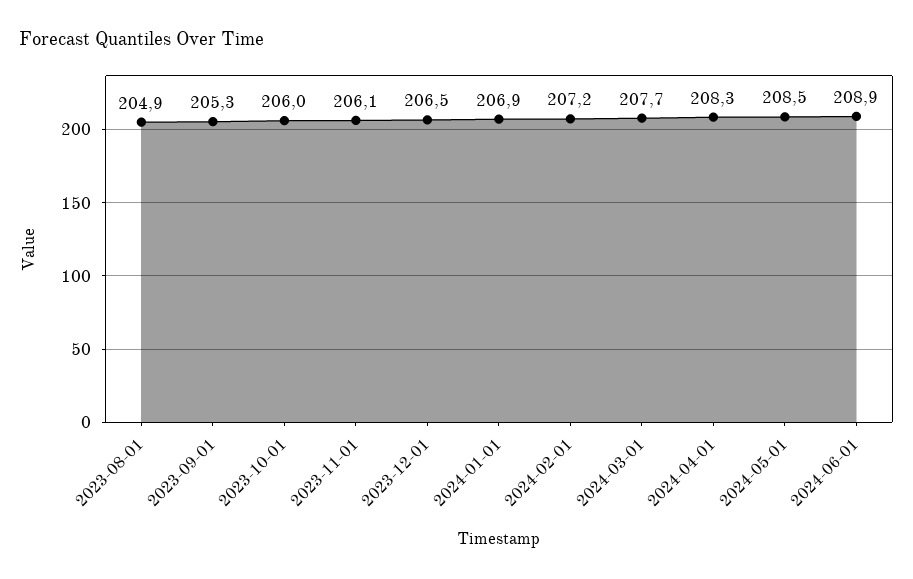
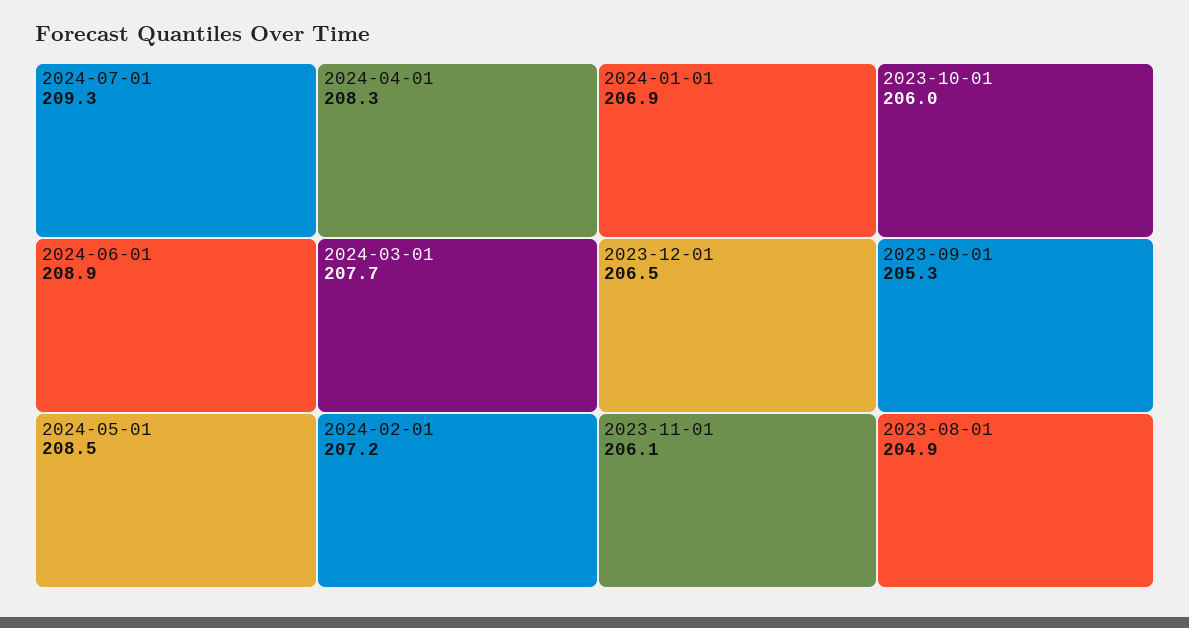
2024-07-01: none -> 209.3

